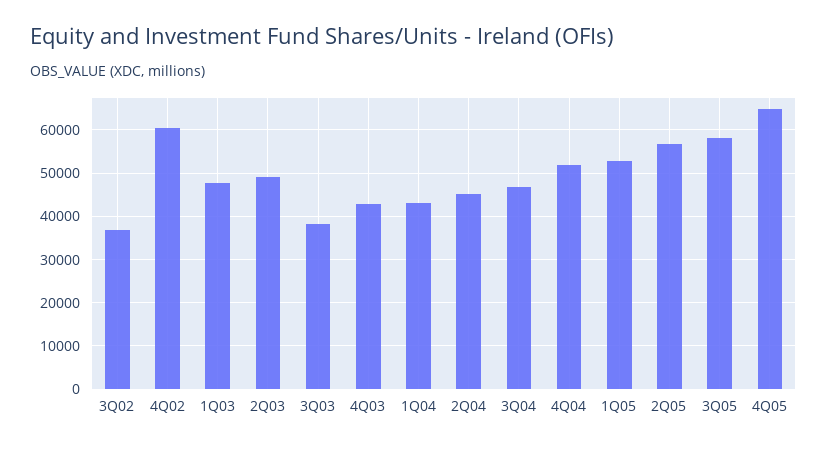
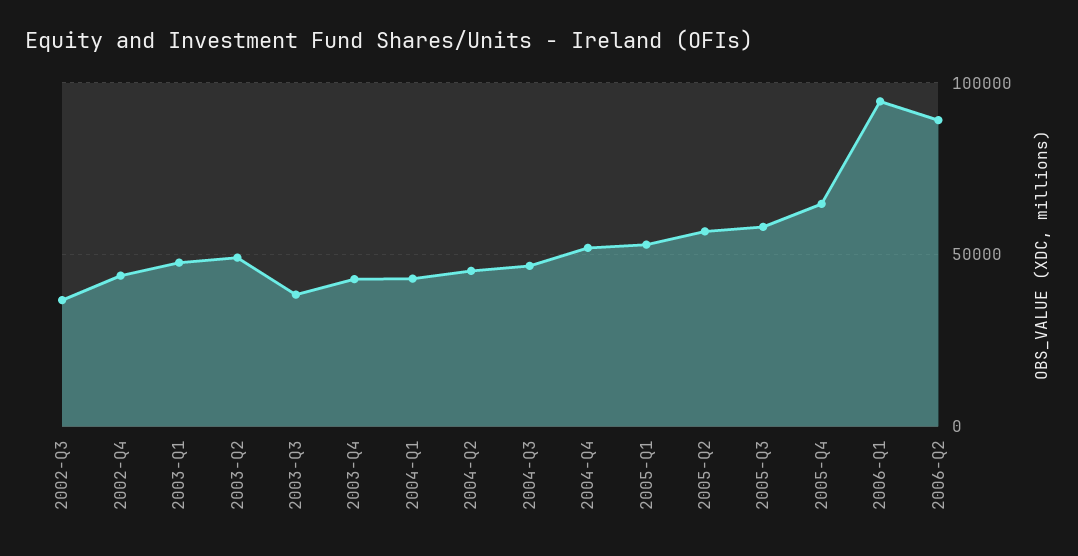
4Q02: 60000 -> 45000
2006-Q1: none -> 95000
2006-Q2: none -> 90000

